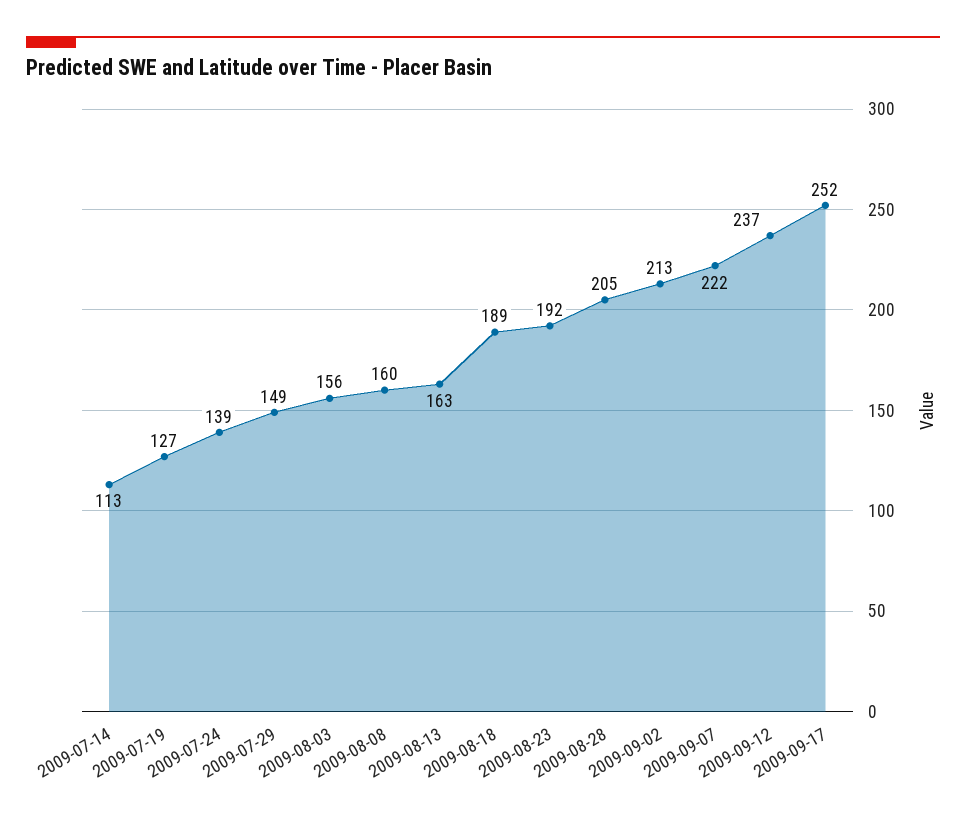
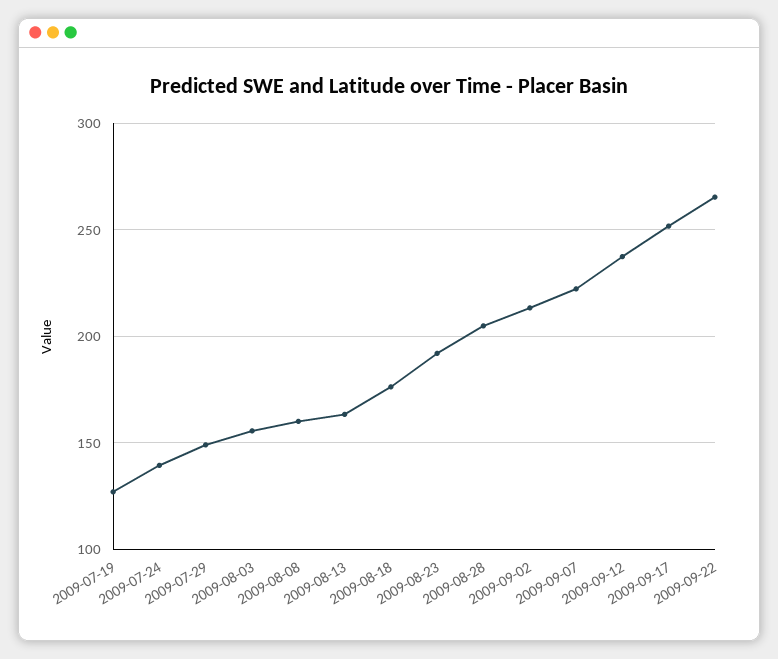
2009-07-14: 113 -> none
2009-08-18: 189 -> 175
2009-09-22: none -> 265

